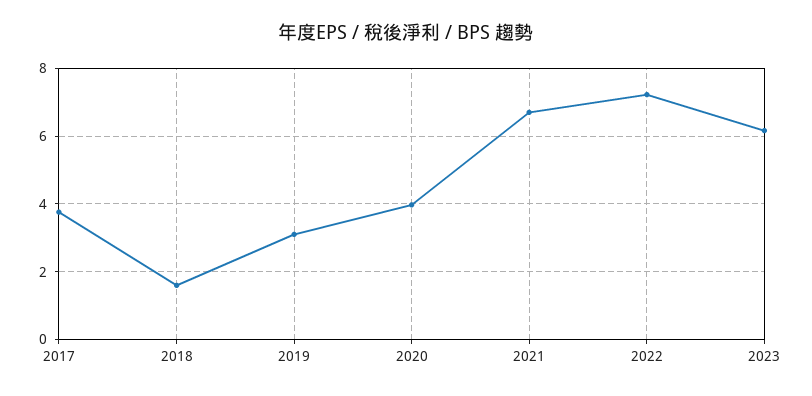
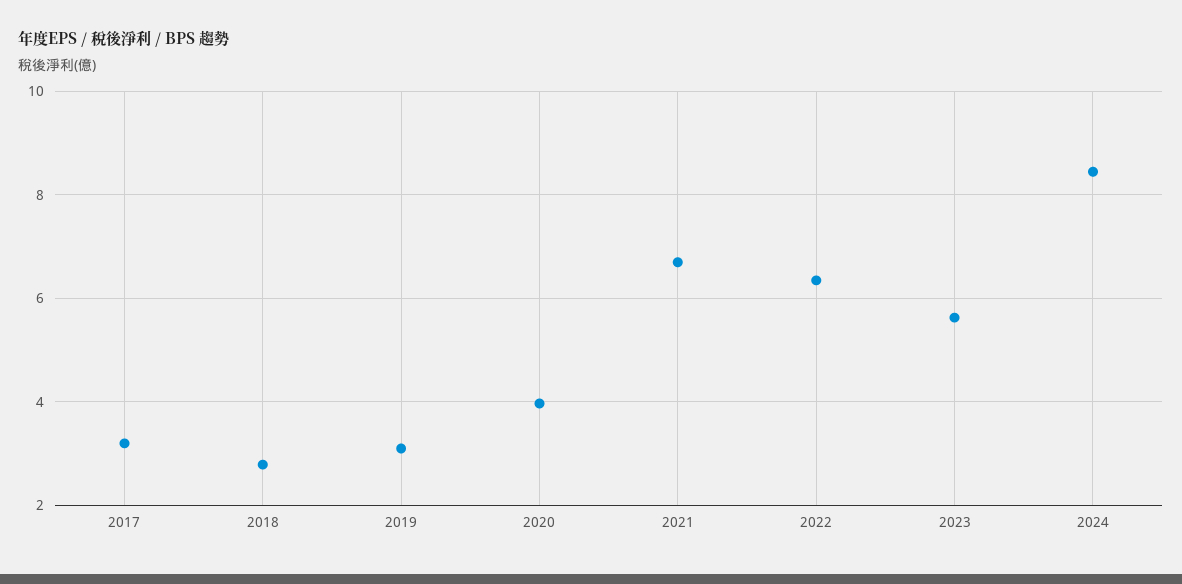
2017: 3.8 -> 3.2
2018: 1.6 -> 2.8
2022: 7.2 -> 6.4
2023: 6.2 -> 5.6
2024: none -> 8.4

